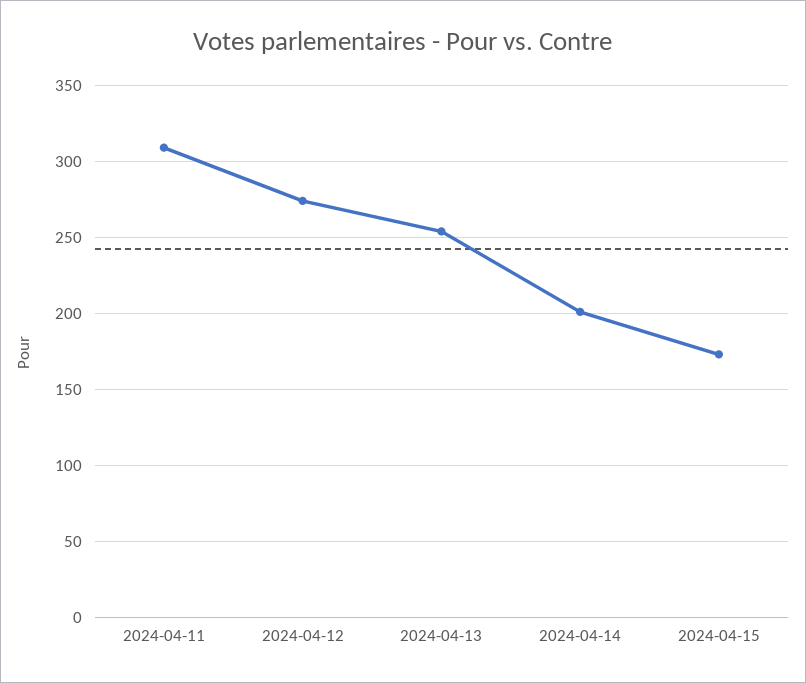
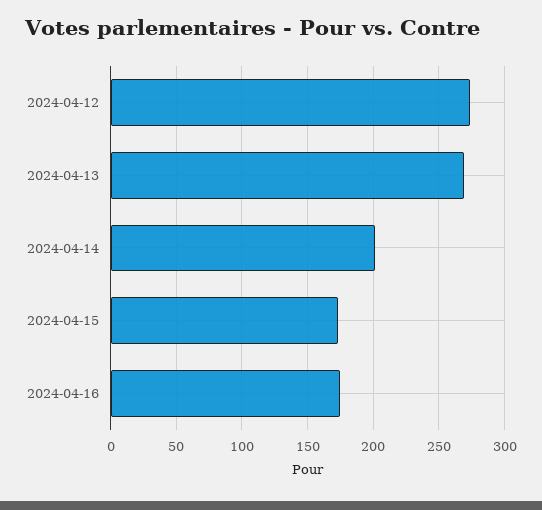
2024-04-11: 310 -> none
2024-04-13: 255 -> 270
2024-04-16: none -> 175

